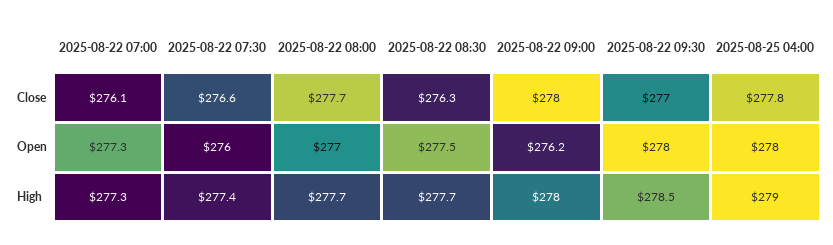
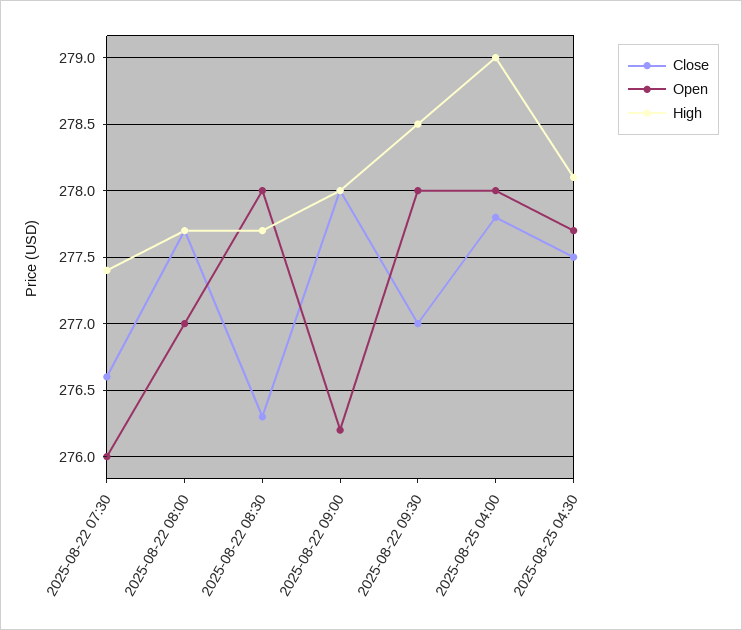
Close, 2025-08-22 07:00: 276.1 -> none
Open, 2025-08-22 07:00: 277.3 -> none
Open, 2025-08-22 08:30: 277.5 -> 278
High, 2025-08-22 07:00: 277.3 -> none
Close, 2025-08-25 04:30: none -> 277.5
Open, 2025-08-25 04:30: none -> 277.7
High, 2025-08-25 04:30: none -> 278.1

